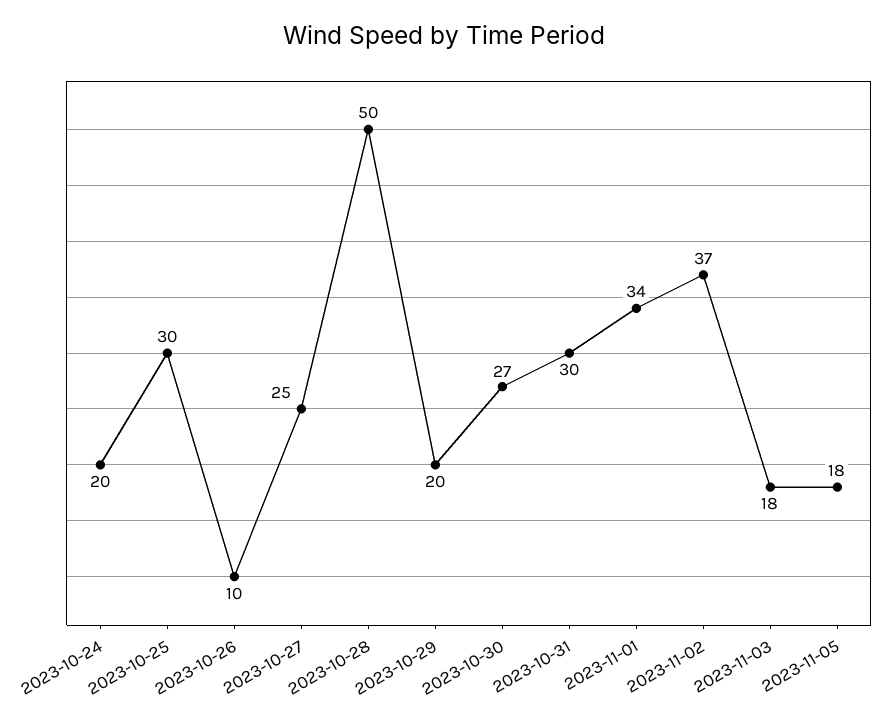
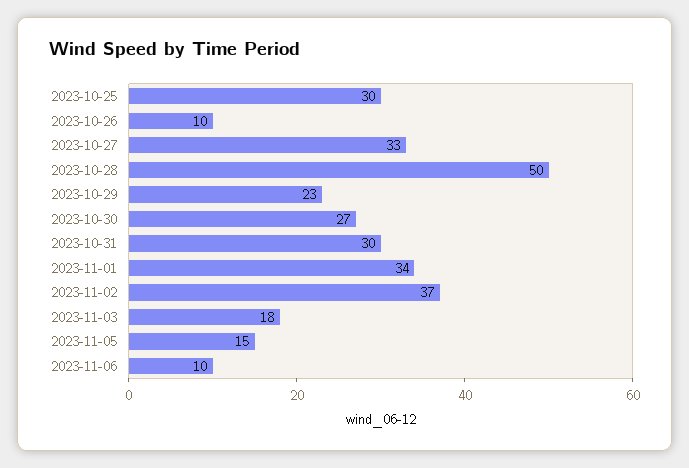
2023-10-24: 20 -> none
2023-10-27: 25 -> 33
2023-10-29: 20 -> 23
2023-11-05: 18 -> 15
2023-11-06: none -> 10

